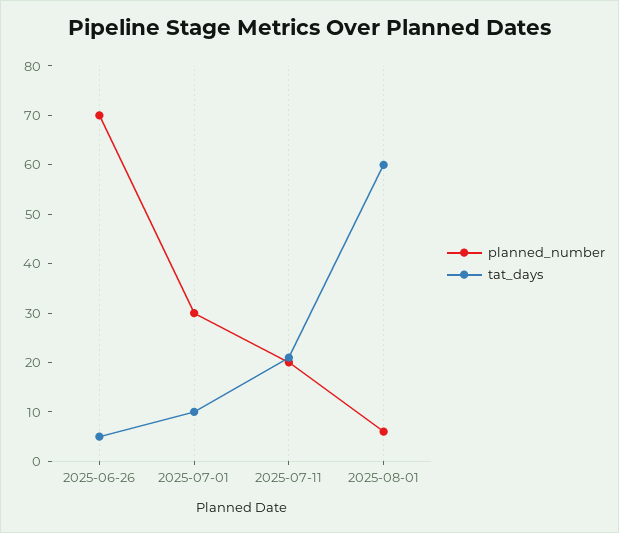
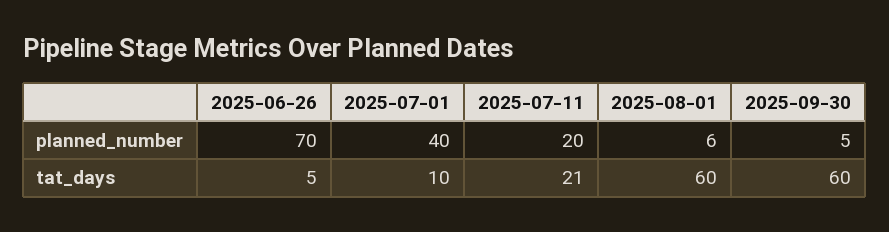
planned_number, 2025-07-01: 30 -> 40
planned_number, 2025-09-30: none -> 5
tat_days, 2025-09-30: none -> 60

